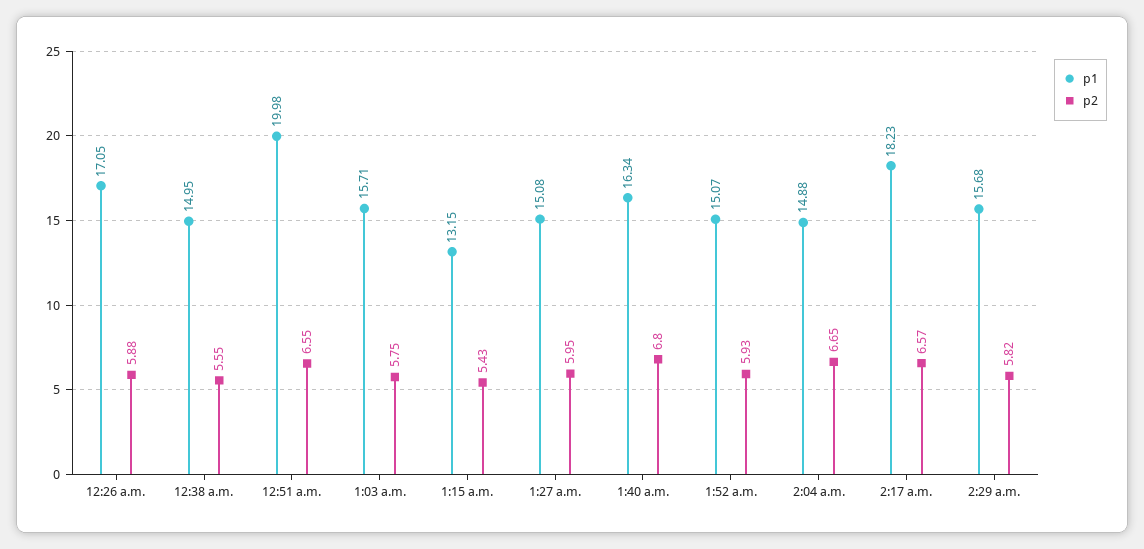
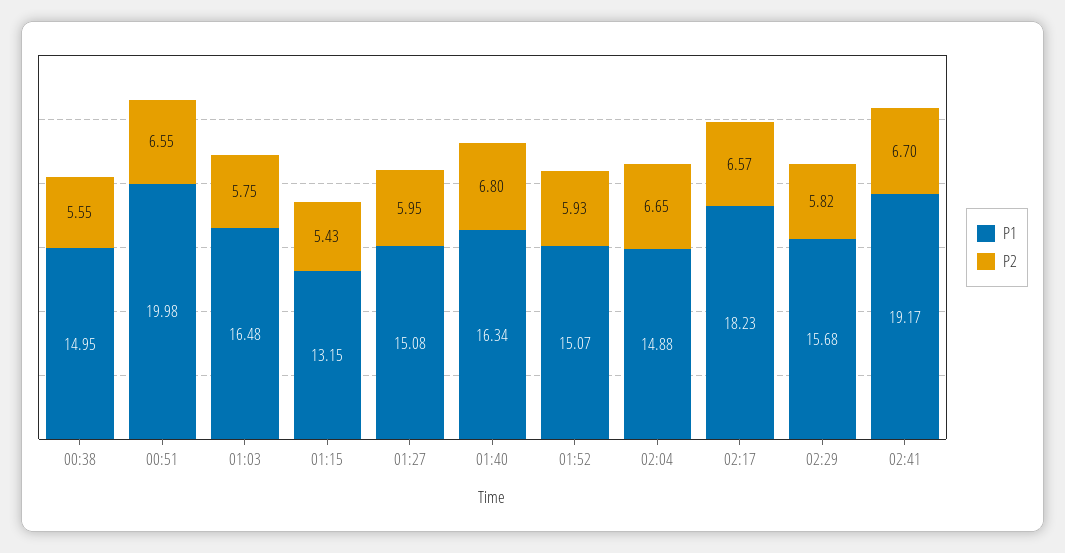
p1, 12:26 a.m.: 17.05 -> none
p2, 12:26 a.m.: 5.88 -> none
p1, 1:03 a.m.: 15.71 -> 16.48
p1, 02:41: none -> 19.17
p2, 02:41: none -> 6.7

